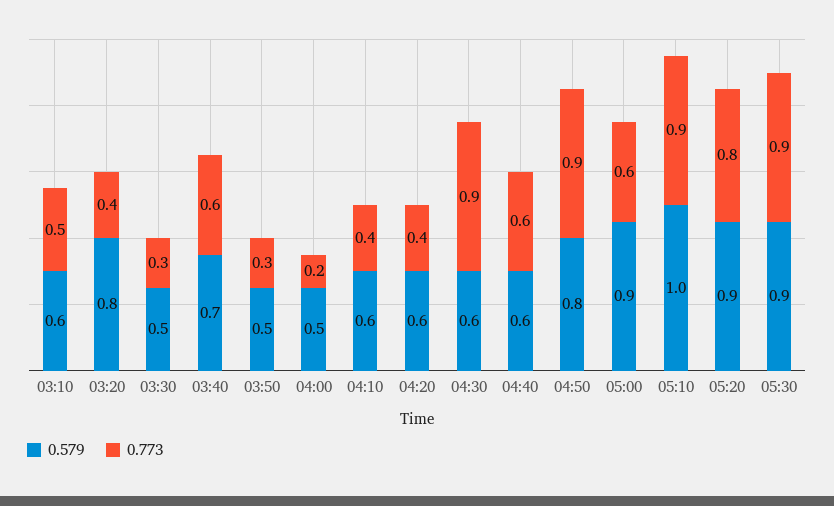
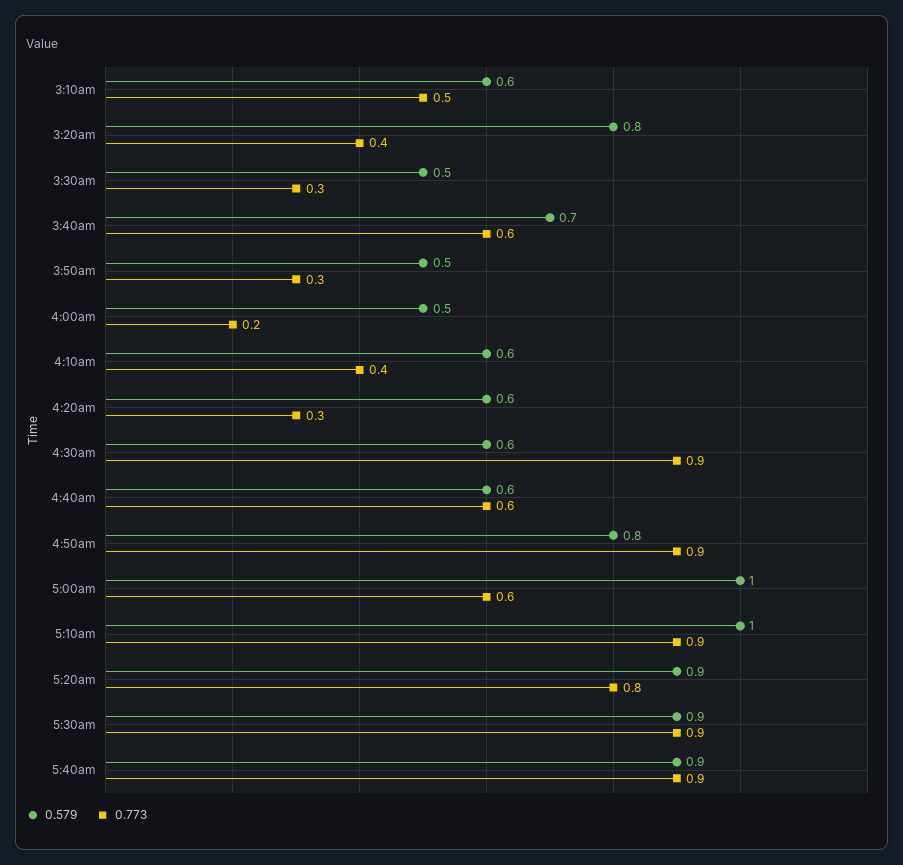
0.773, 04:20: 0.4 -> 0.3
0.579, 05:00: 0.9 -> 1
0.579, 5:40am: none -> 0.9
0.773, 5:40am: none -> 0.9

